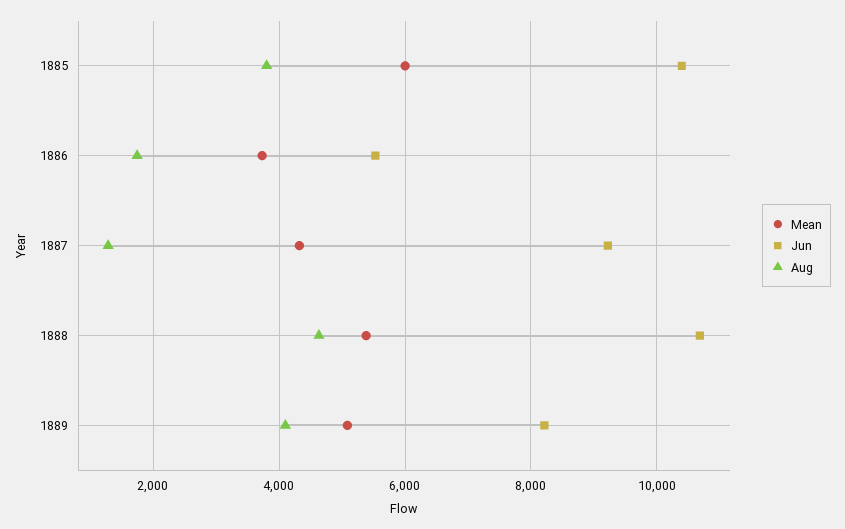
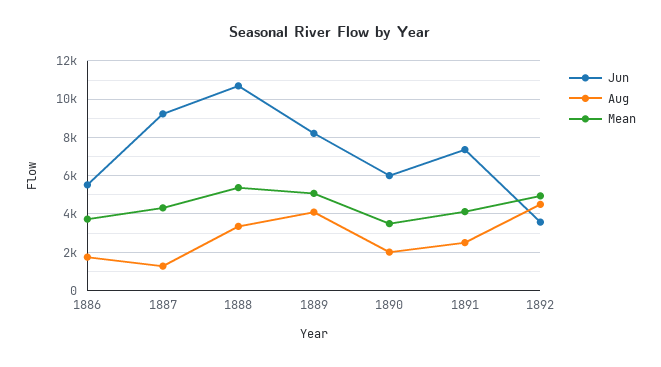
Mean, 1885: 6000 -> none
Jun, 1885: 10400 -> none
Aug, 1885: 3800 -> none
Aug, 1888: 4600 -> 3500
Jun, 1890: none -> 6000
Aug, 1890: none -> 2000
Mean, 1890: none -> 3500
Jun, 1891: none -> 7500
Aug, 1891: none -> 2500
Mean, 1891: none -> 4000
Jun, 1892: none -> 3500
Aug, 1892: none -> 4500
Mean, 1892: none -> 5000

